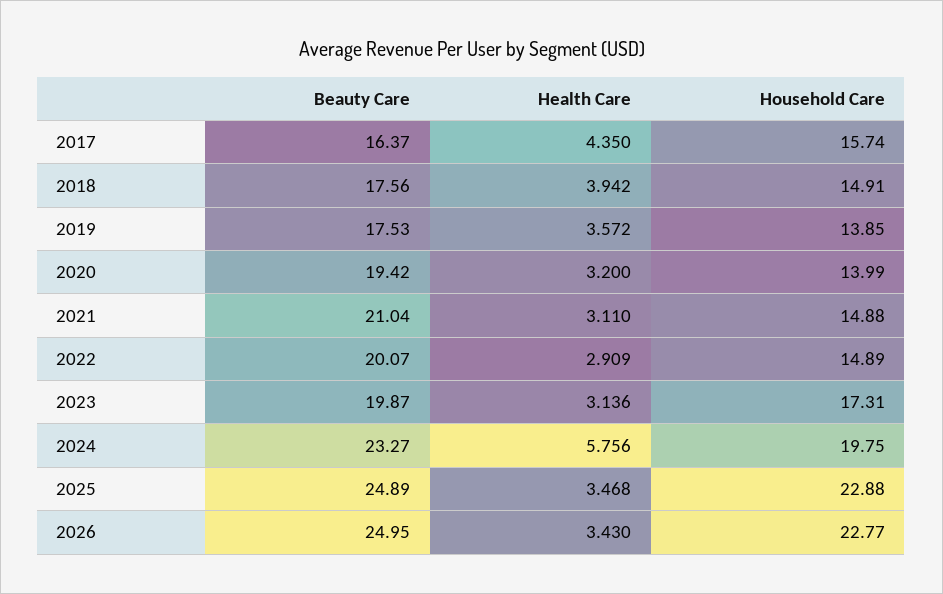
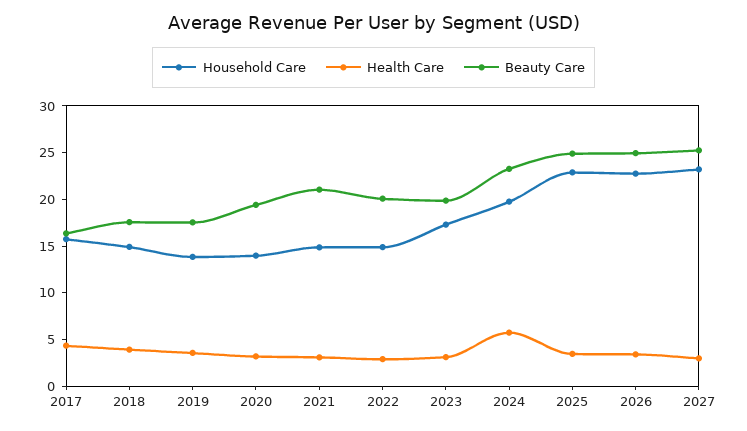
Household Care, 2027: none -> 23
Health Care, 2027: none -> 3
Beauty Care, 2027: none -> 25

